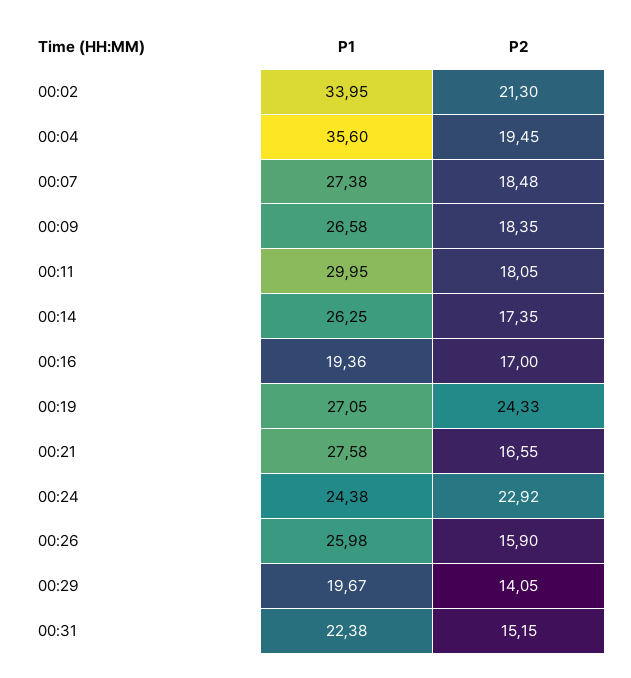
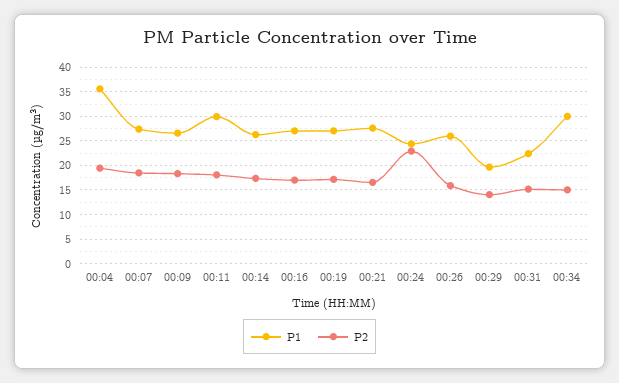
P1, 00:02: 33.95 -> none
P2, 00:02: 21.3 -> none
P1, 00:16: 19.36 -> 27.5
P2, 00:19: 24.33 -> 17.5
P1, 00:34: none -> 30
P2, 00:34: none -> 15

